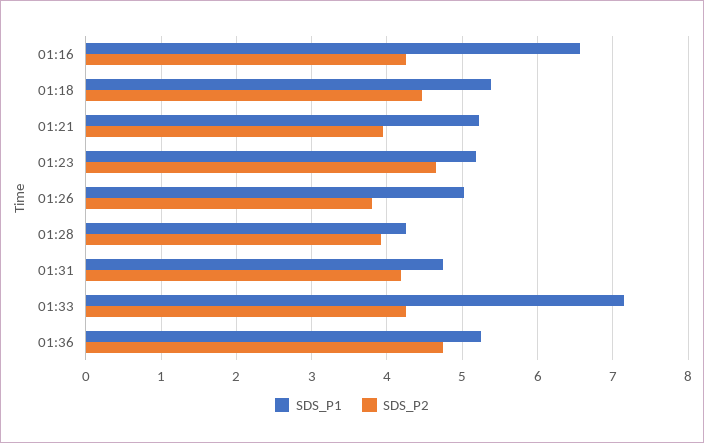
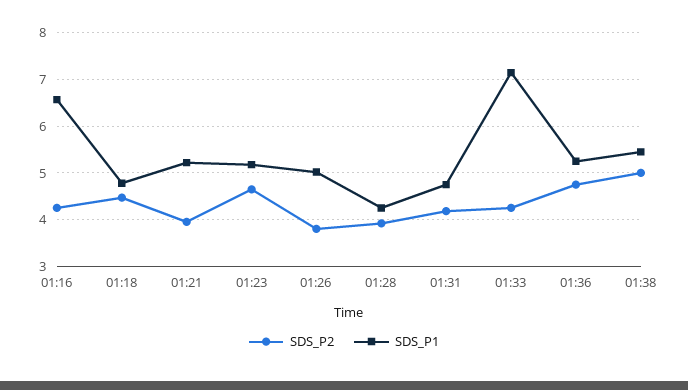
SDS_P1, 01:18: 5.4 -> 4.8
SDS_P2, 01:38: none -> 5
SDS_P1, 01:38: none -> 5.4

